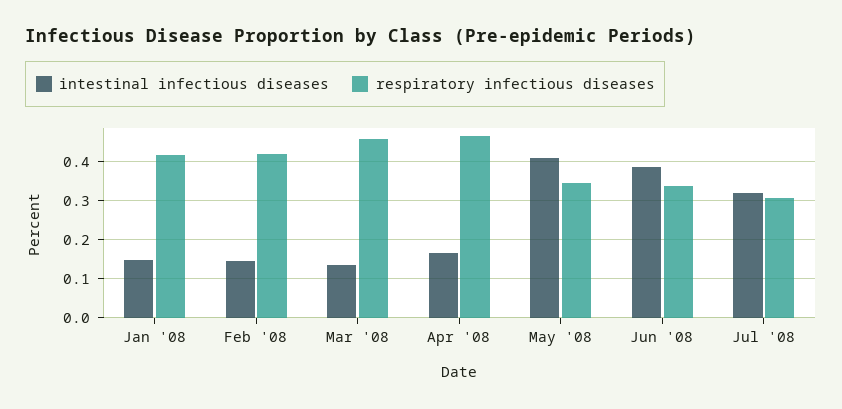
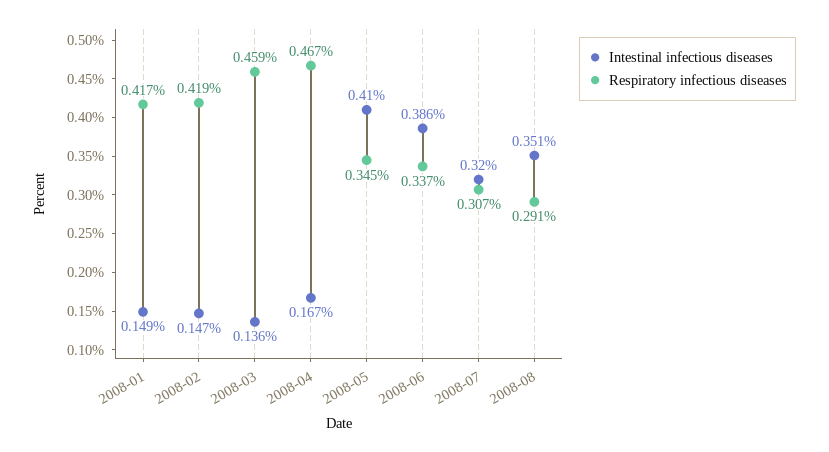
intestinal infectious diseases, 2008-08: none -> 0.351
respiratory infectious diseases, 2008-08: none -> 0.291

